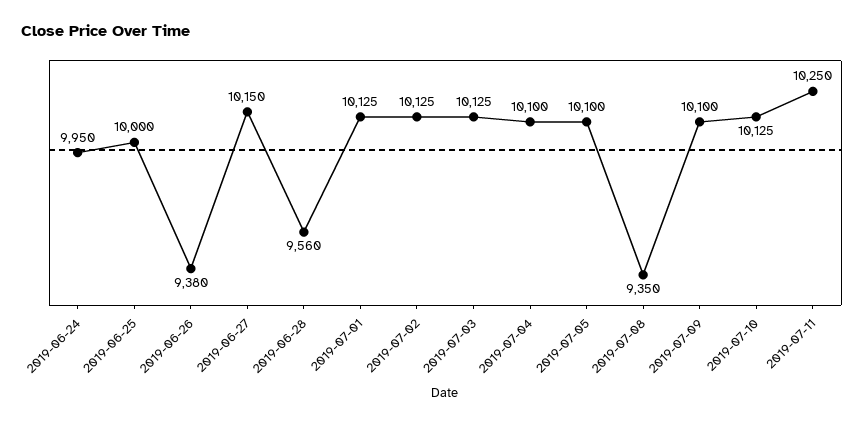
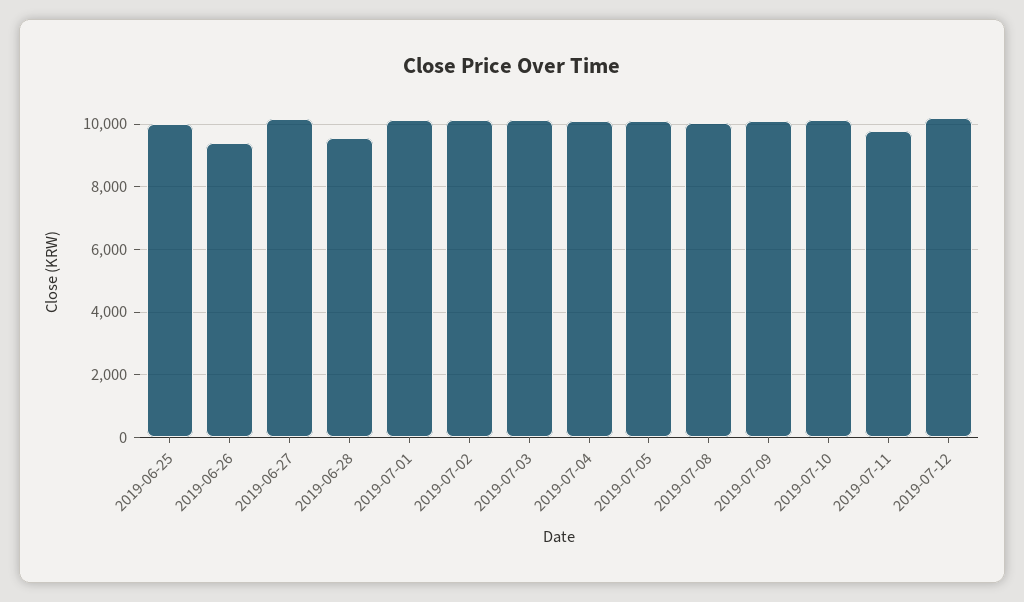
2019-06-24: 9950 -> none
2019-07-08: 9350 -> 10000
2019-07-11: 10250 -> 9800
2019-07-12: none -> 10200

